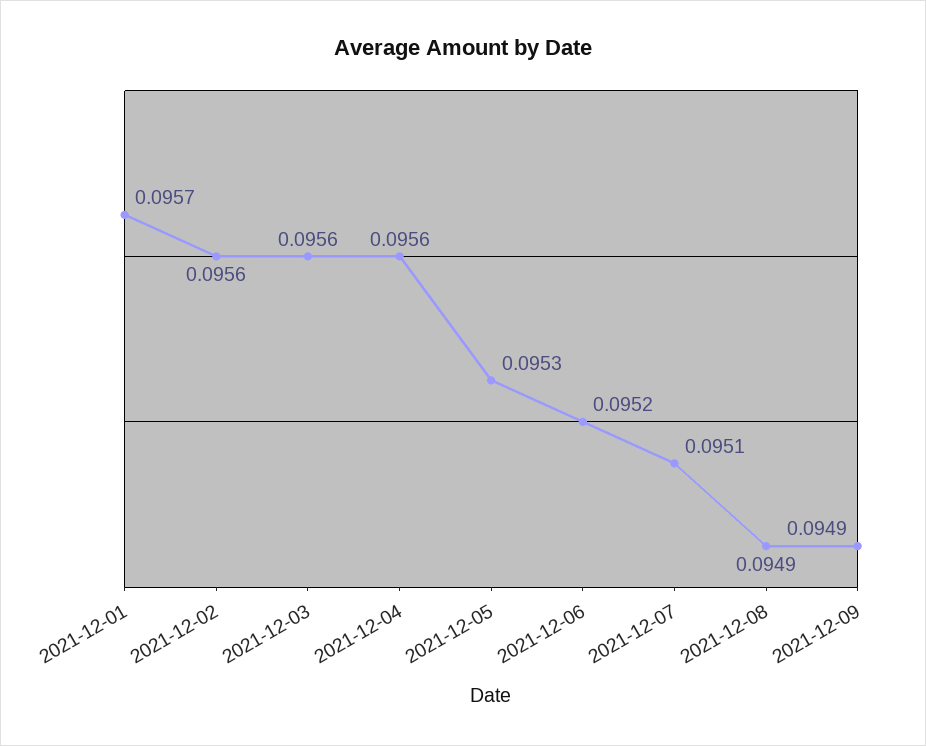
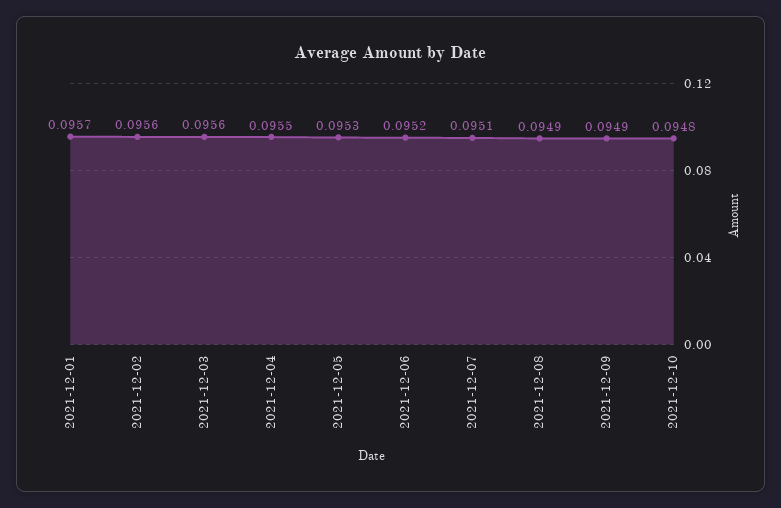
2021-12-04: 0.0956 -> 0.0955
2021-12-10: none -> 0.0948

